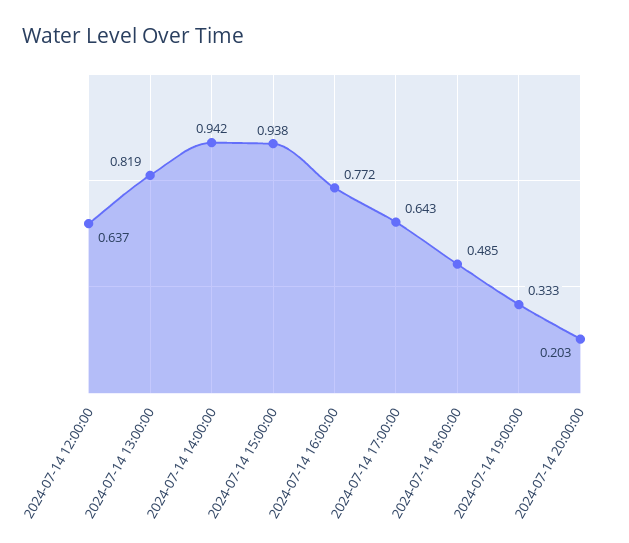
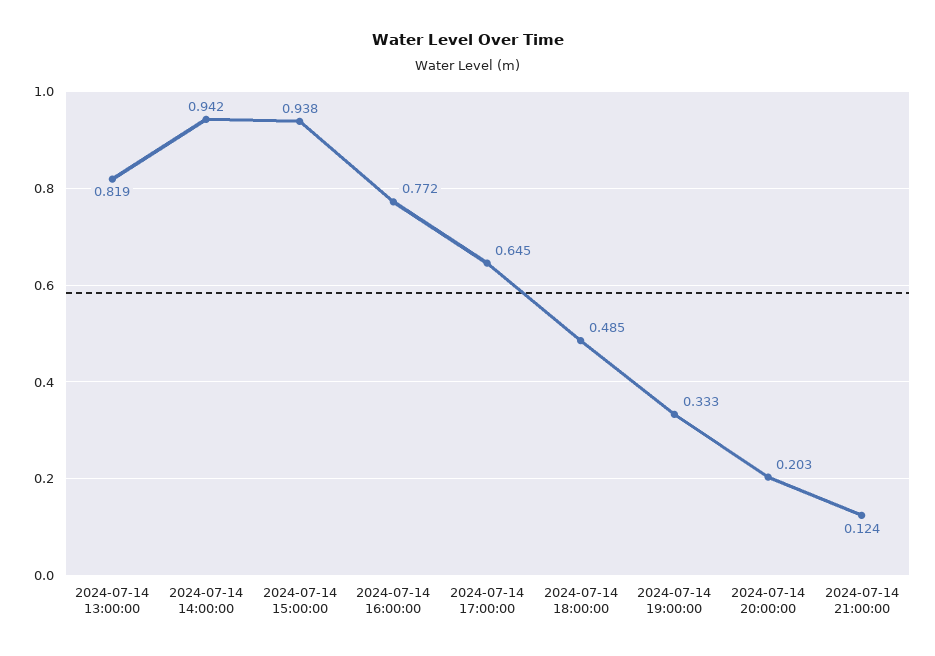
2024-07-14 12:00:00: 0.637 -> none
2024-07-14 17:00:00: 0.643 -> 0.645
2024-07-14 21:00:00: none -> 0.124

